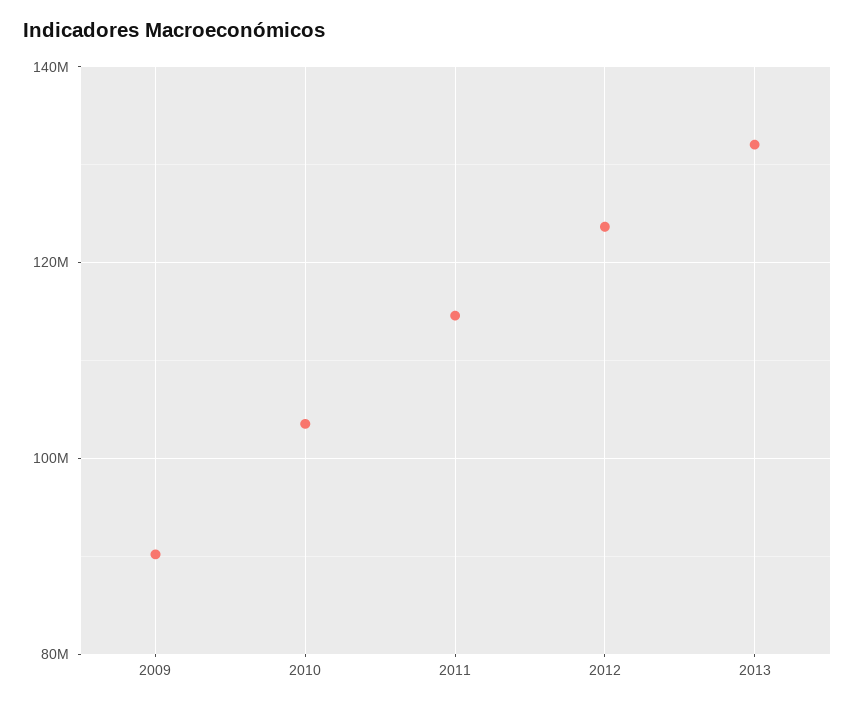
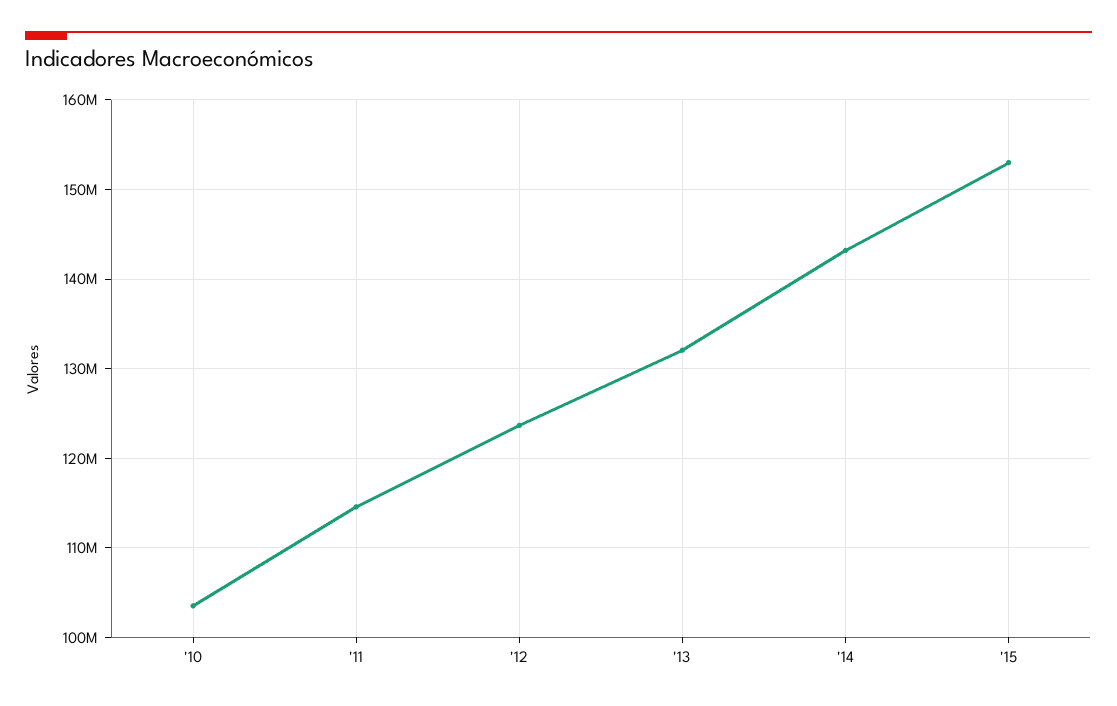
2009: 90000000 -> none
'14: none -> 143000000
'15: none -> 153000000

